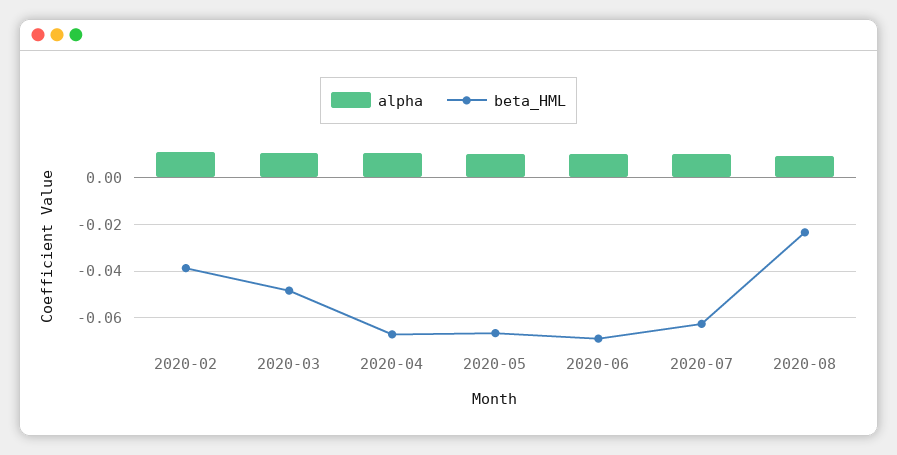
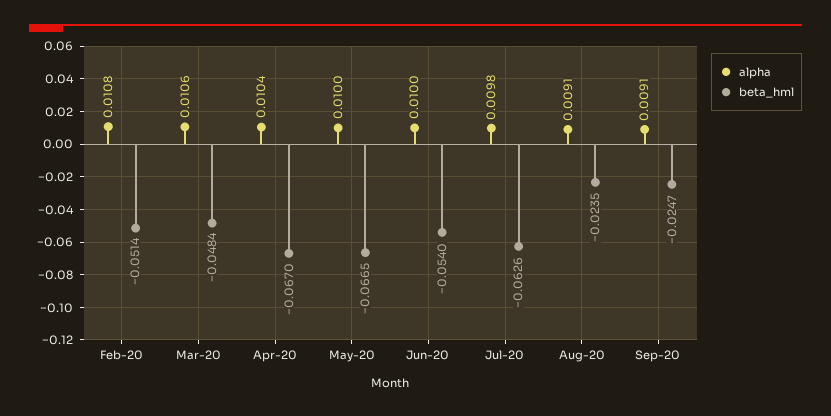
beta_HML, 2020-02: -0.04 -> -0.0514
beta_HML, 2020-06: -0.07 -> -0.054
alpha, Sep-20: none -> 0.0091
beta_HML, Sep-20: none -> -0.0247

